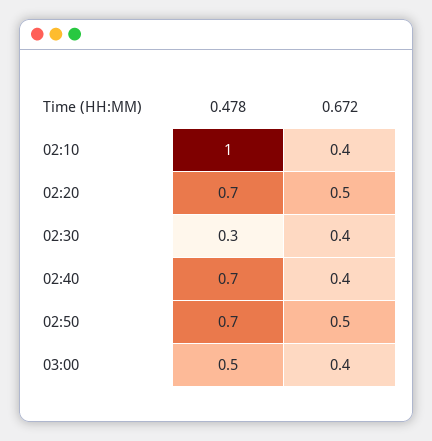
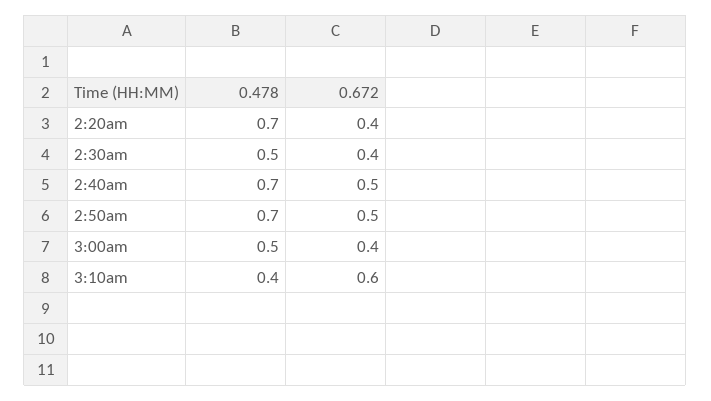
0.478, 02:10: 1 -> none
0.672, 02:10: 0.4 -> none
0.672, 02:20: 0.5 -> 0.4
0.478, 02:30: 0.3 -> 0.5
0.672, 02:40: 0.4 -> 0.5
0.478, 3:10am: none -> 0.4
0.672, 3:10am: none -> 0.6

